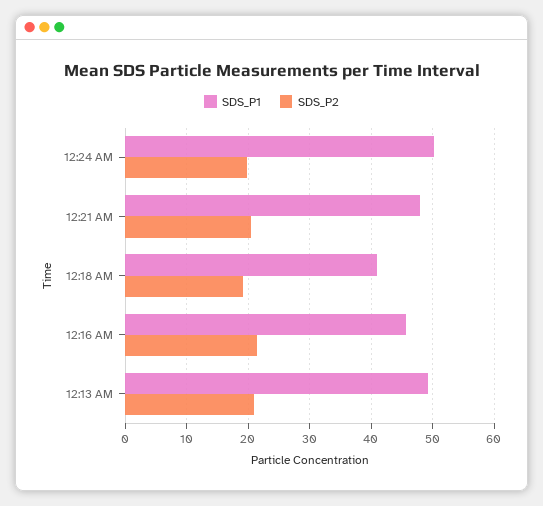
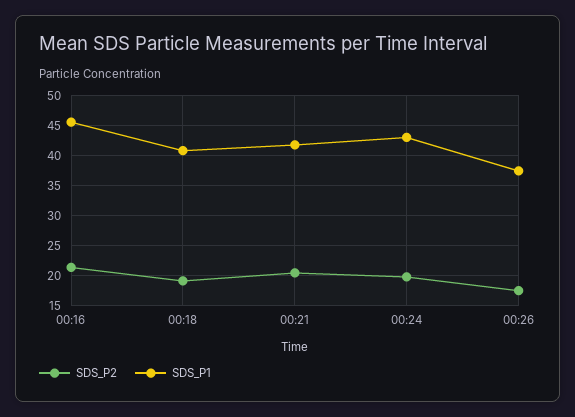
SDS_P1, 12:24 AM: 50 -> 42.5
SDS_P1, 12:21 AM: 48 -> 42.5
SDS_P1, 12:13 AM: 49 -> none
SDS_P2, 12:13 AM: 21 -> none
SDS_P2, 00:26: none -> 17.5
SDS_P1, 00:26: none -> 37.5

